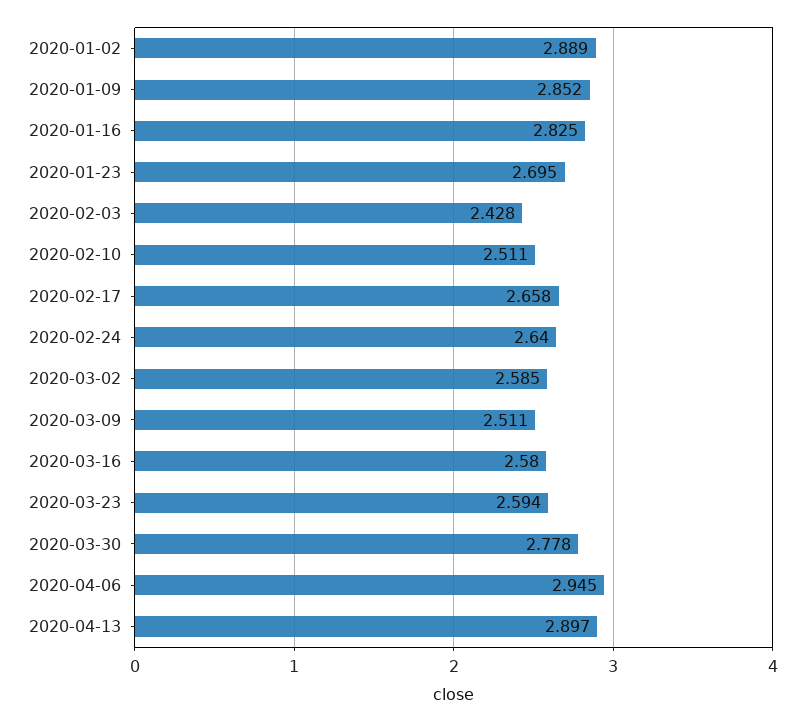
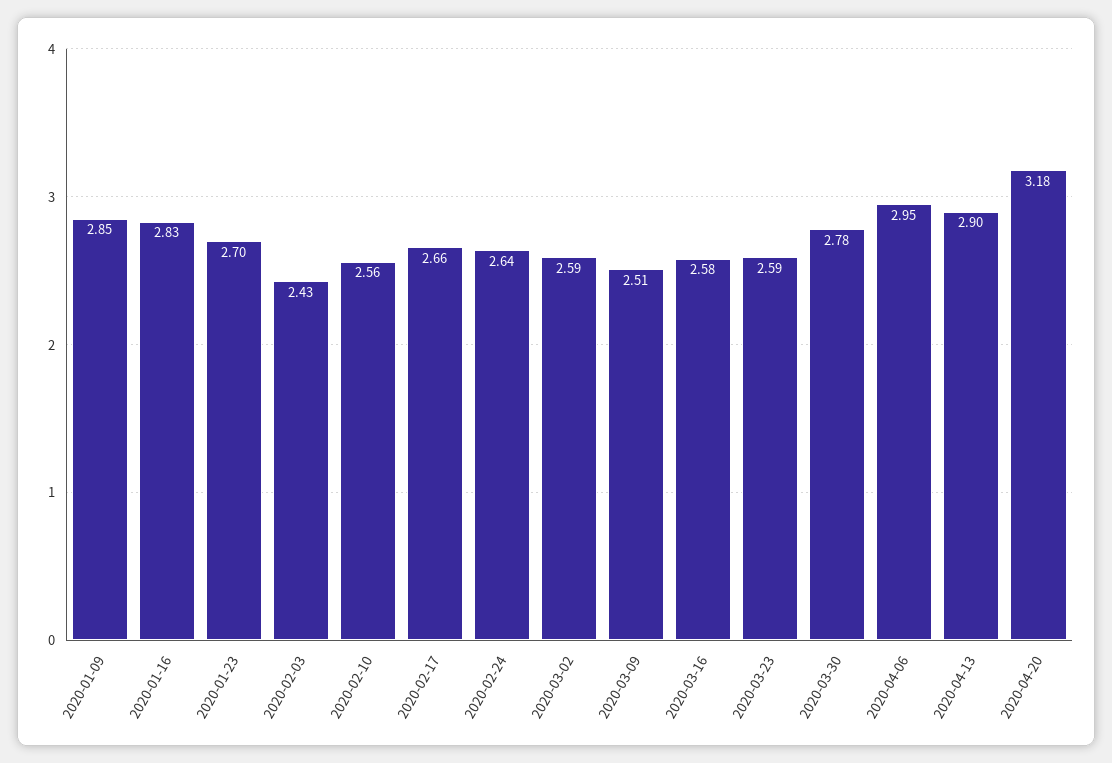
2020-01-02: 2.889 -> none
2020-02-10: 2.511 -> 2.56
2020-04-20: none -> 3.18

